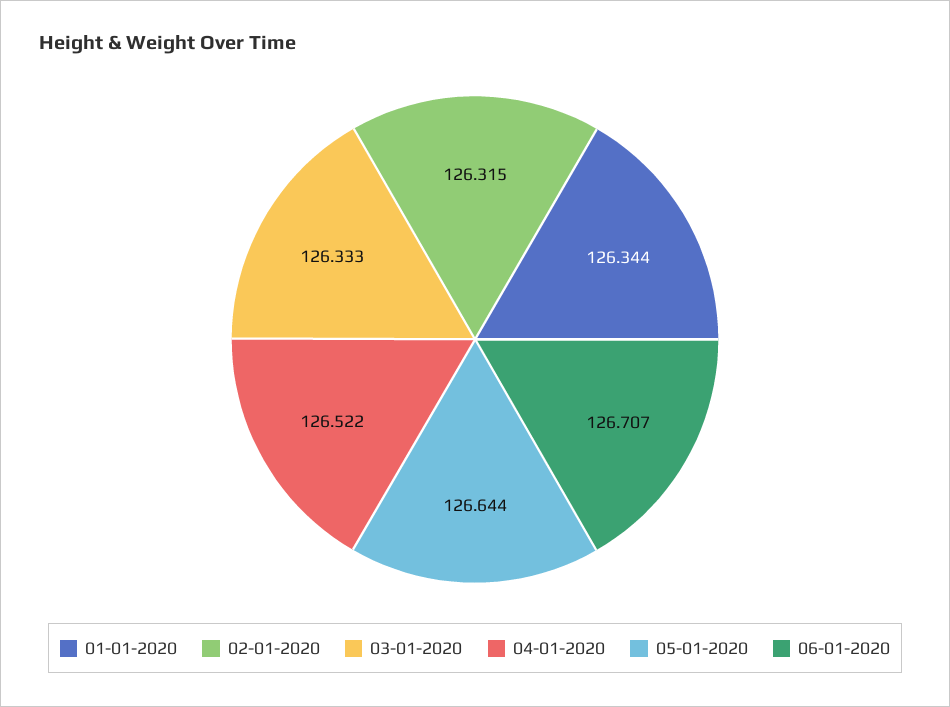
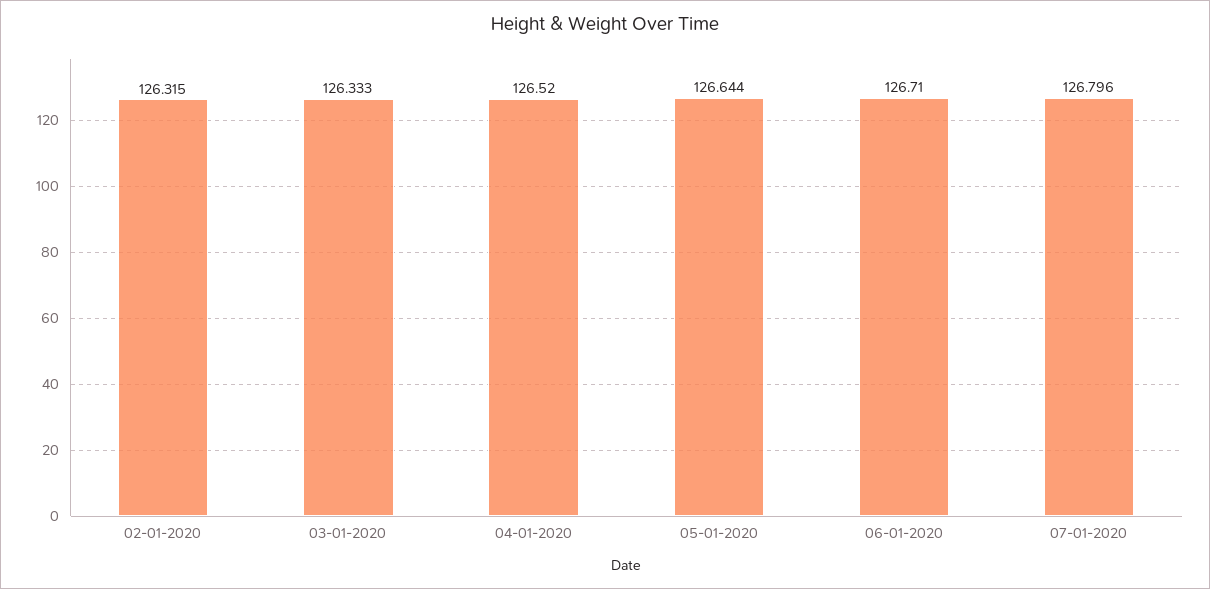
01-01-2020: 126.344 -> none
04-01-2020: 126.522 -> 126.52
06-01-2020: 126.707 -> 126.71
07-01-2020: none -> 126.796

